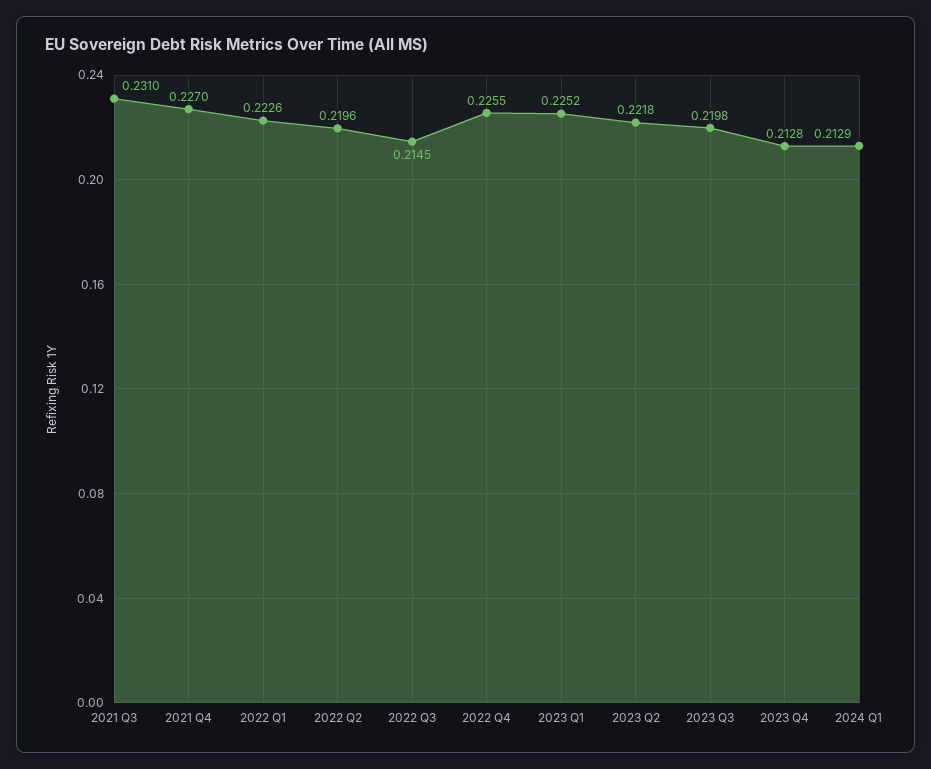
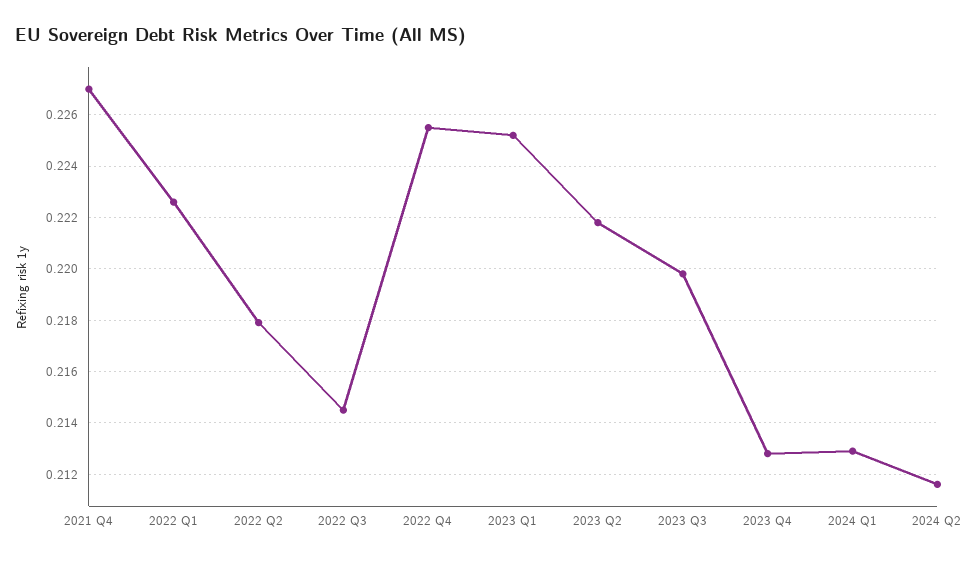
2021 Q3: 0.231 -> none
2022 Q2: 0.2196 -> 0.218
2024 Q2: none -> 0.2115

